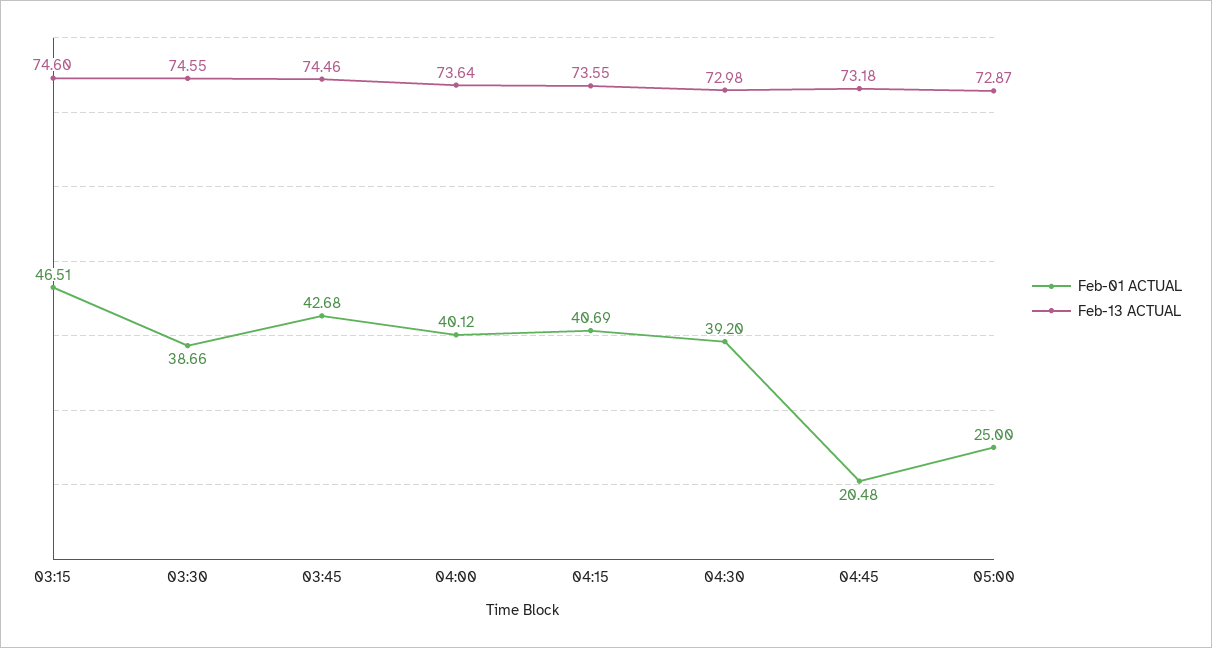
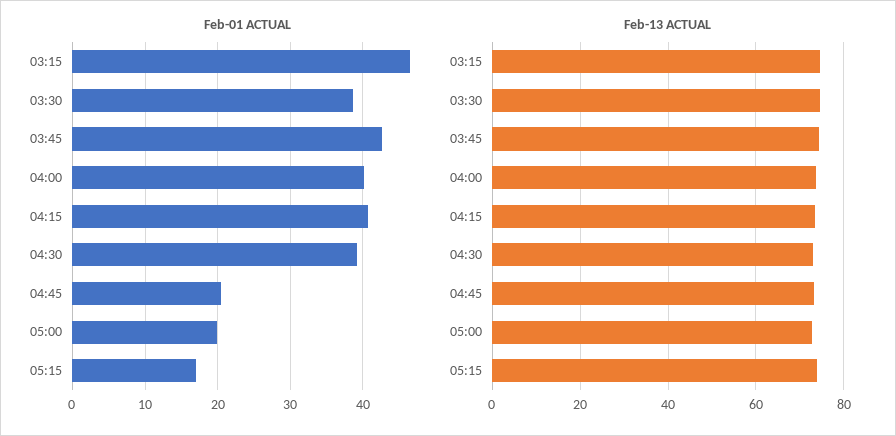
Feb-01 ACTUAL, 05:00: 25 -> 20
Feb-01 ACTUAL, 05:15: none -> 17
Feb-13 ACTUAL, 05:15: none -> 74

